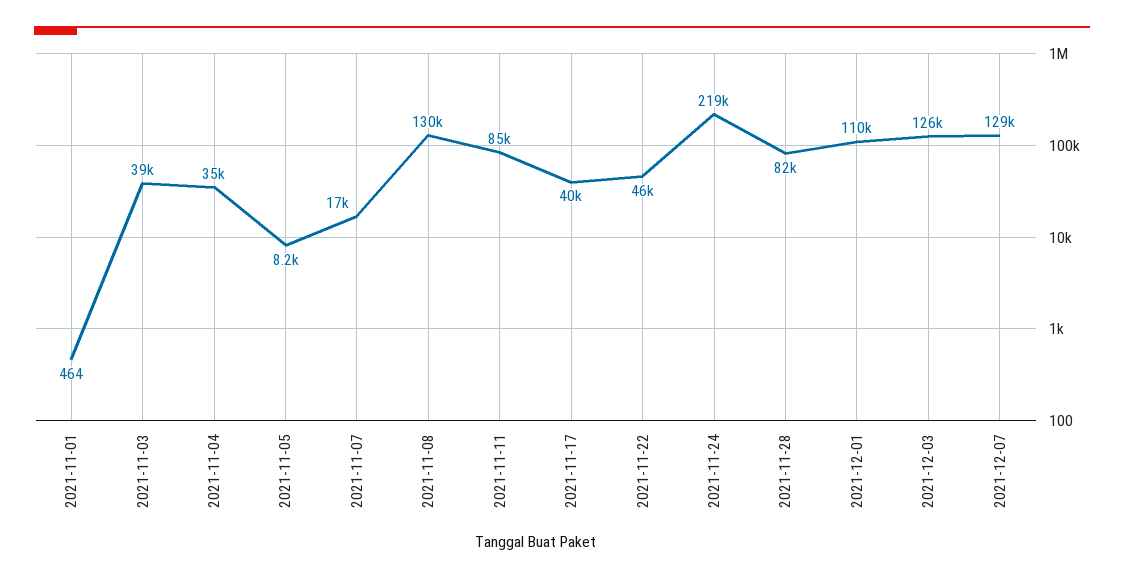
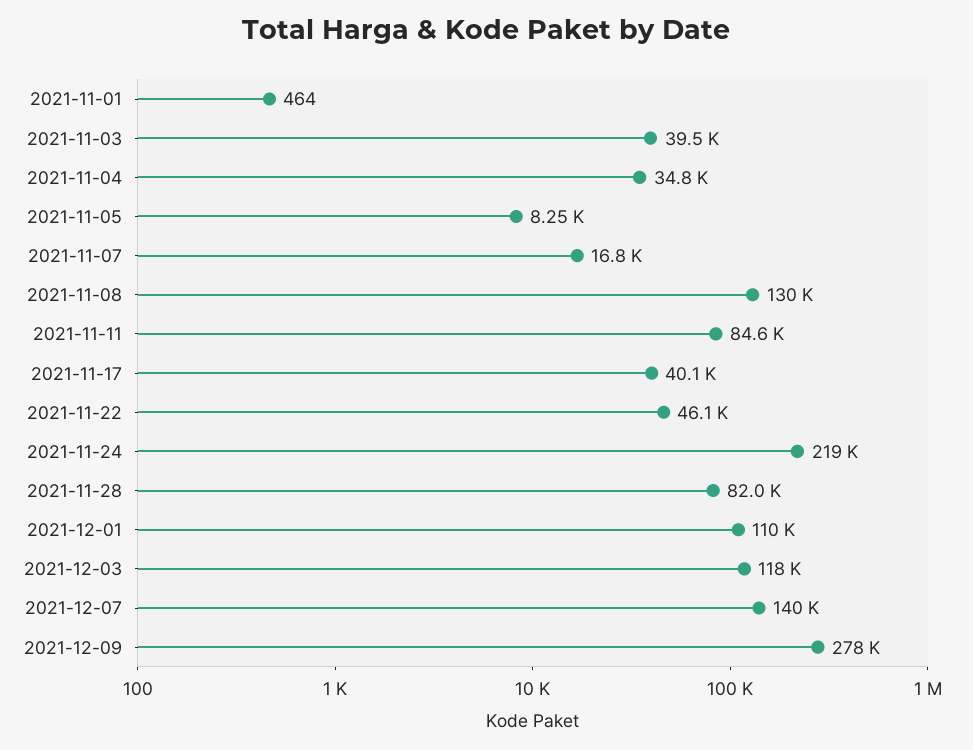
2021-12-03: 126000 -> 118000
2021-12-07: 129000 -> 140000
2021-12-09: none -> 278000

